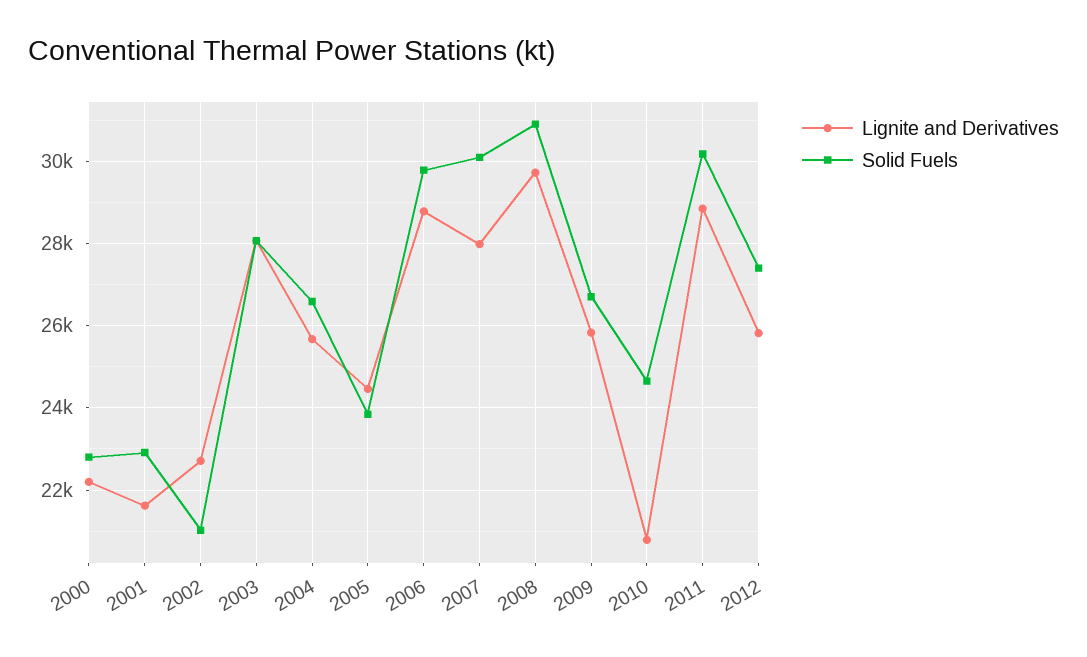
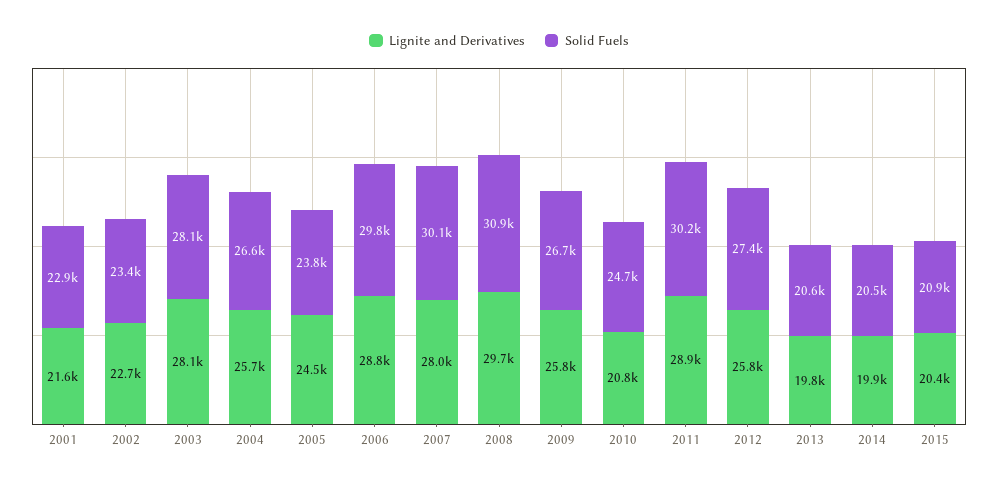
Lignite and Derivatives, 2000: 22200 -> none
Solid Fuels, 2000: 22800 -> none
Solid Fuels, 2002: 21000 -> 23400
Lignite and Derivatives, 2013: none -> 19800
Solid Fuels, 2013: none -> 20600
Lignite and Derivatives, 2014: none -> 19900
Solid Fuels, 2014: none -> 20500
Lignite and Derivatives, 2015: none -> 20400
Solid Fuels, 2015: none -> 20900

